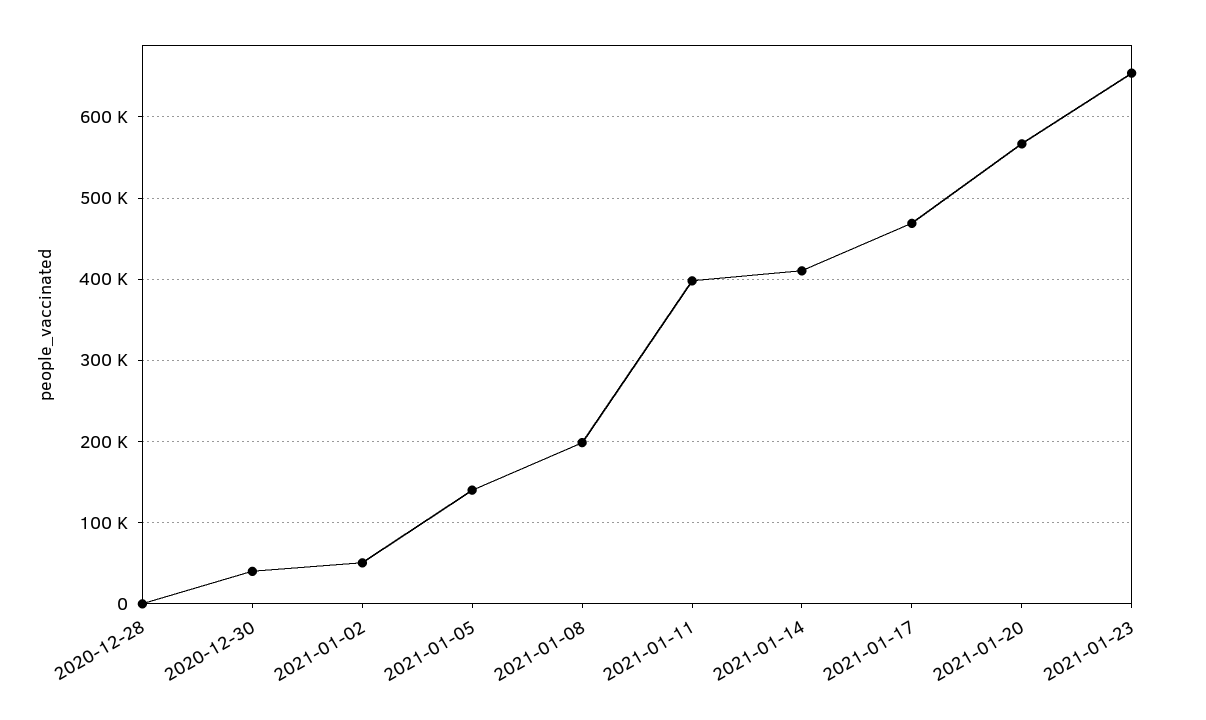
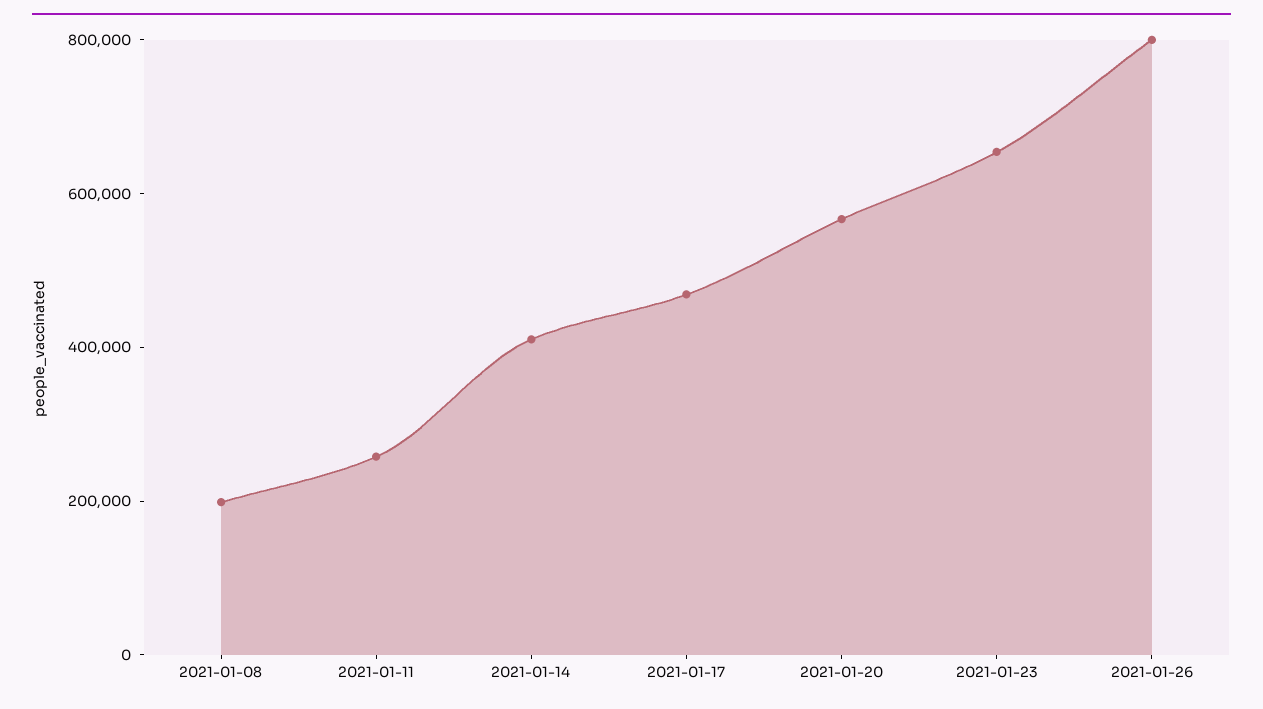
2020-12-28: 0 -> none
2020-12-30: 40000 -> none
2021-01-02: 50000 -> none
2021-01-05: 140000 -> none
2021-01-11: 400000 -> 250000
2021-01-26: none -> 800000

